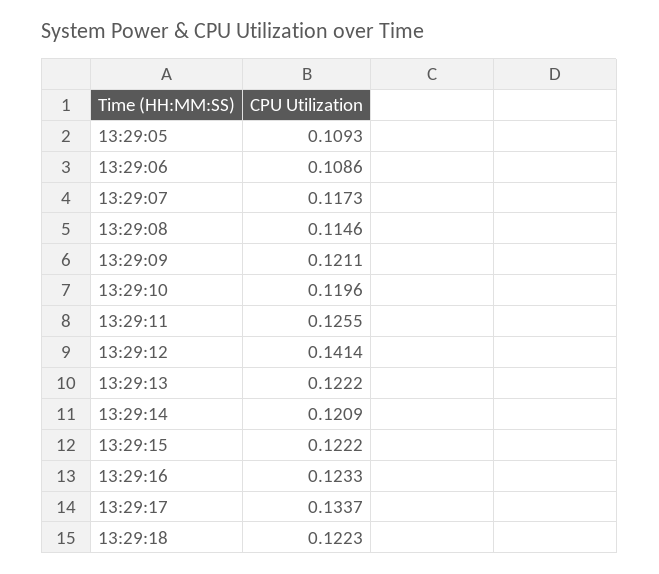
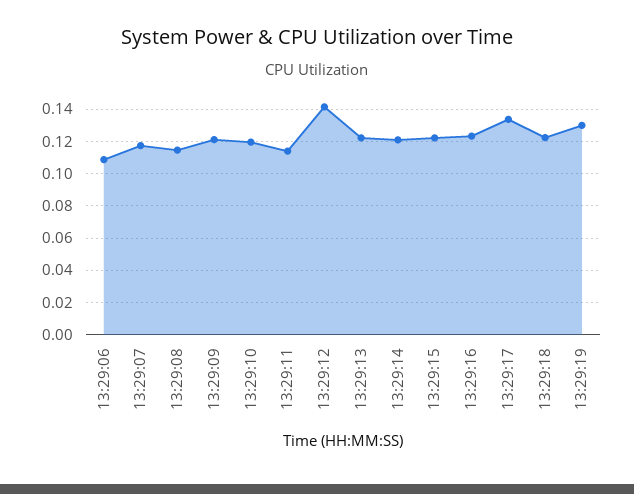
13:29:05: 0.1093 -> none
13:29:11: 0.1255 -> 0.115
13:29:19: none -> 0.13

